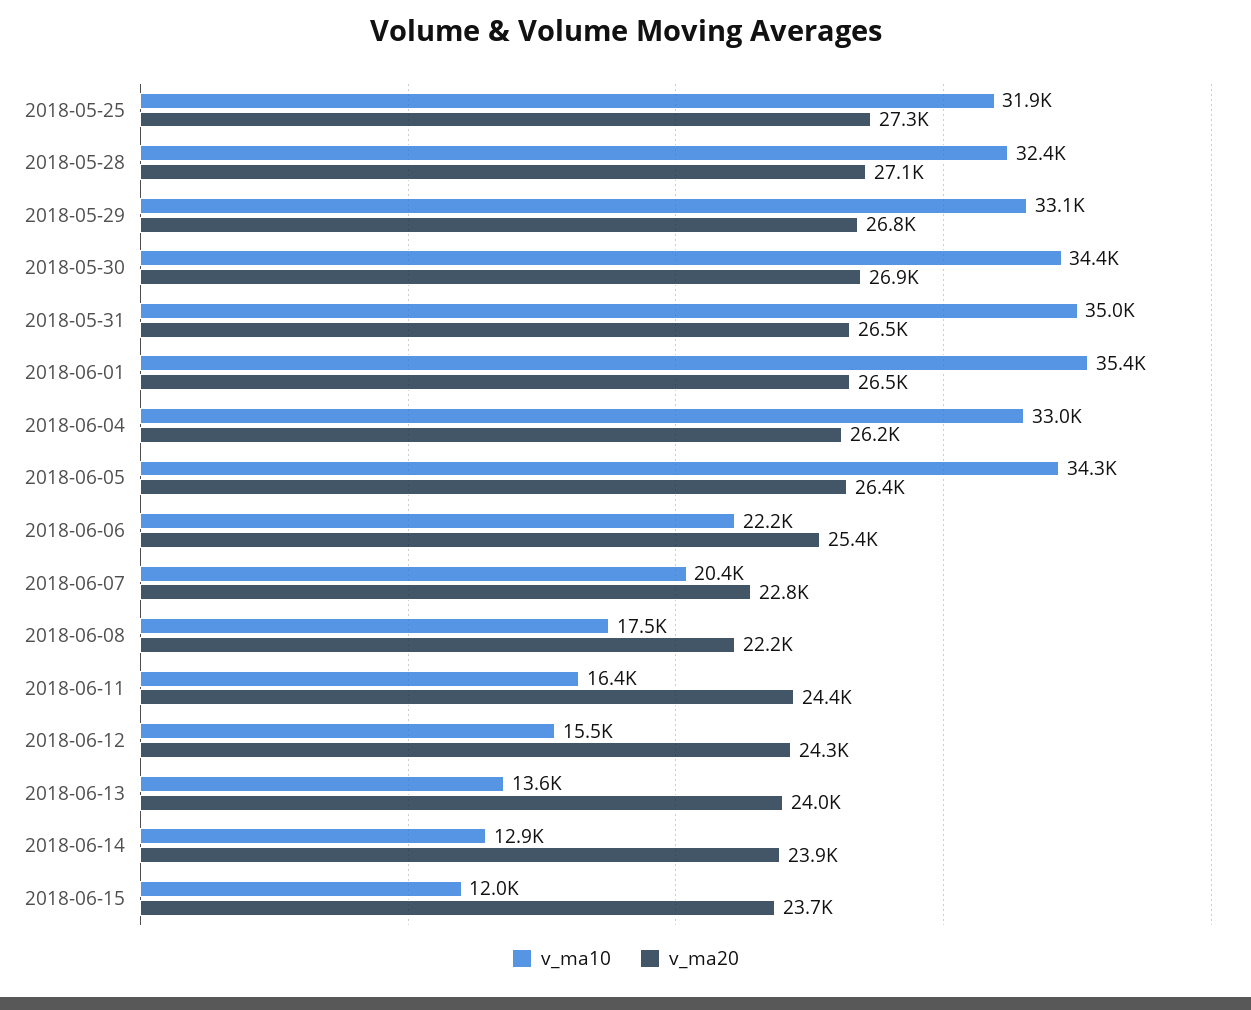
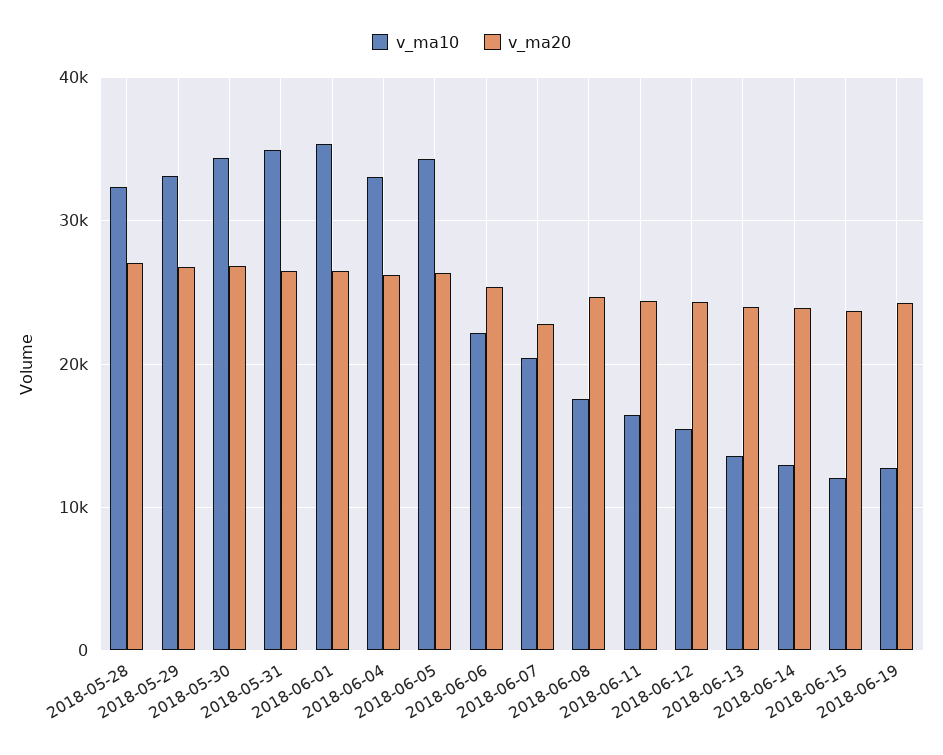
v_ma10, 2018-05-25: 31900 -> none
v_ma20, 2018-05-25: 27300 -> none
v_ma20, 2018-06-08: 22200 -> 25000
v_ma10, 2018-06-19: none -> 13000
v_ma20, 2018-06-19: none -> 24000

